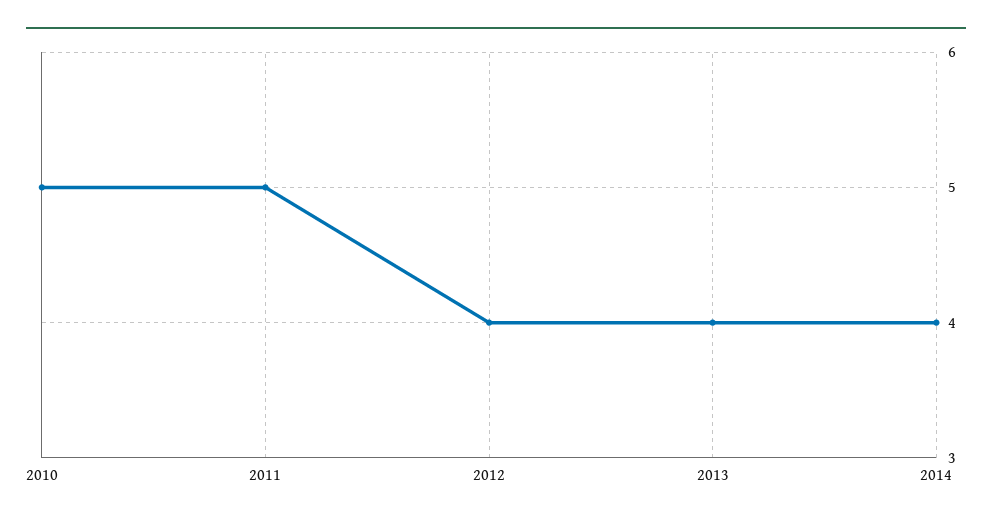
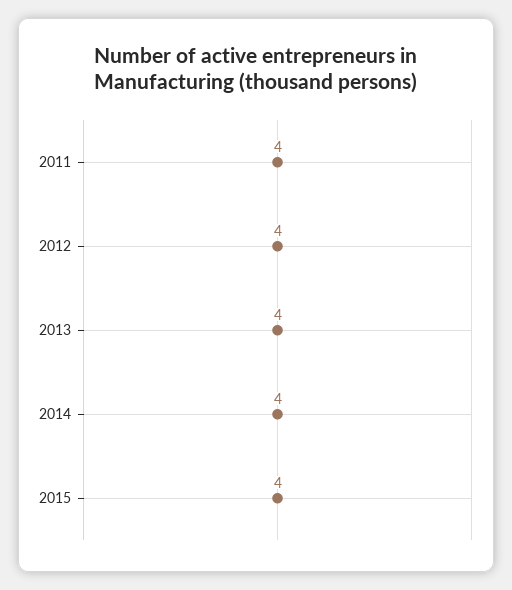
2010: 5 -> none
2011: 5 -> 4
2015: none -> 4

